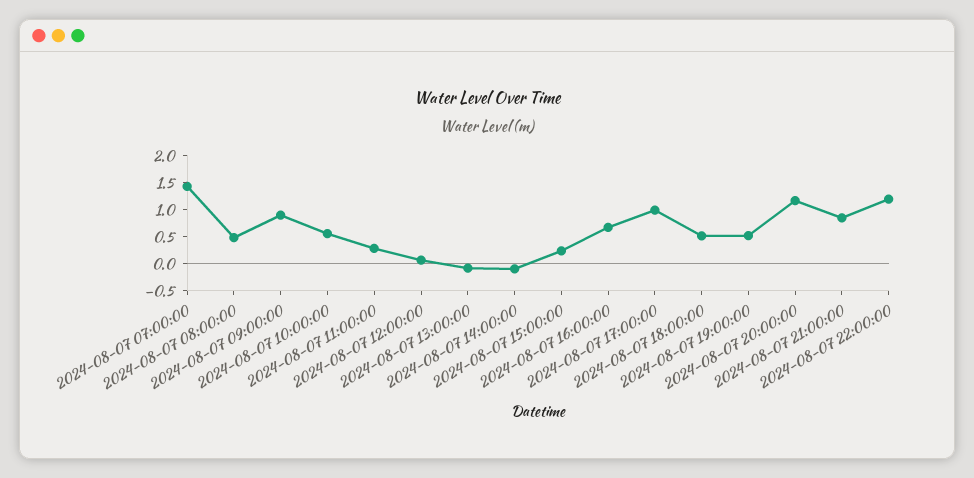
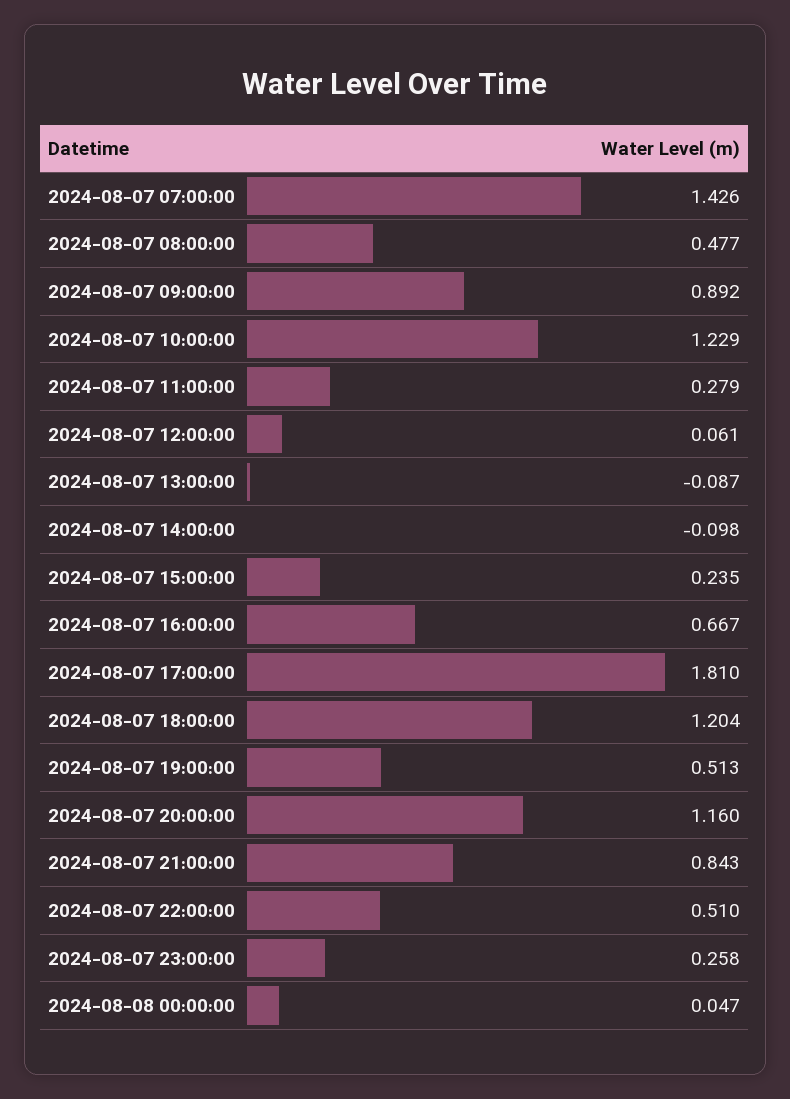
2024-08-07 10:00:00: 0.5 -> 1.229
2024-08-07 17:00:00: 1 -> 1.81
2024-08-07 18:00:00: 0.5 -> 1.204
2024-08-07 22:00:00: 1.25 -> 0.51
2024-08-07 23:00:00: none -> 0.258
2024-08-08 00:00:00: none -> 0.047

